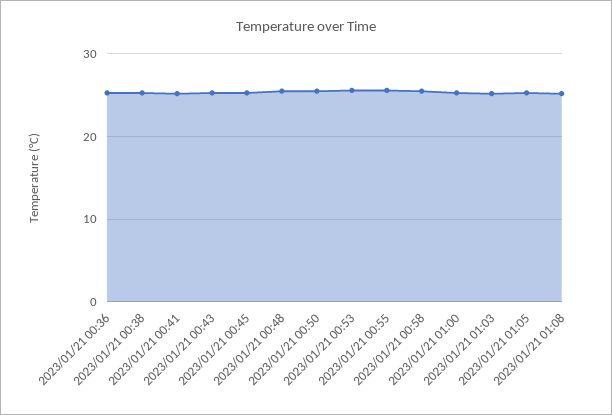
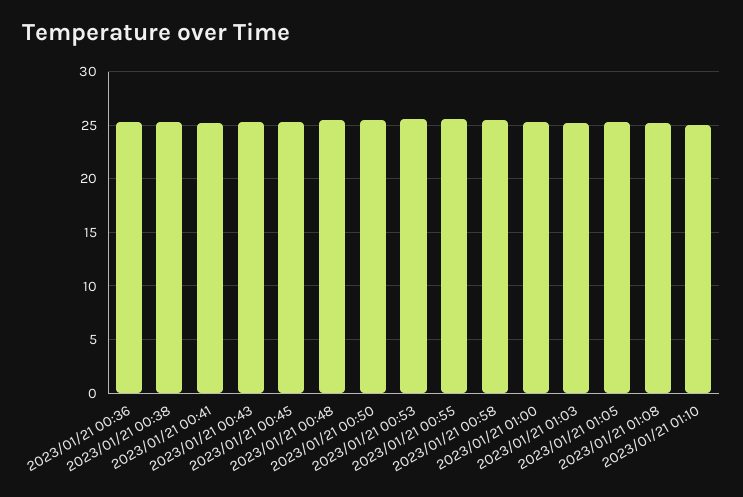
2023/01/21 01:10: none -> 25

